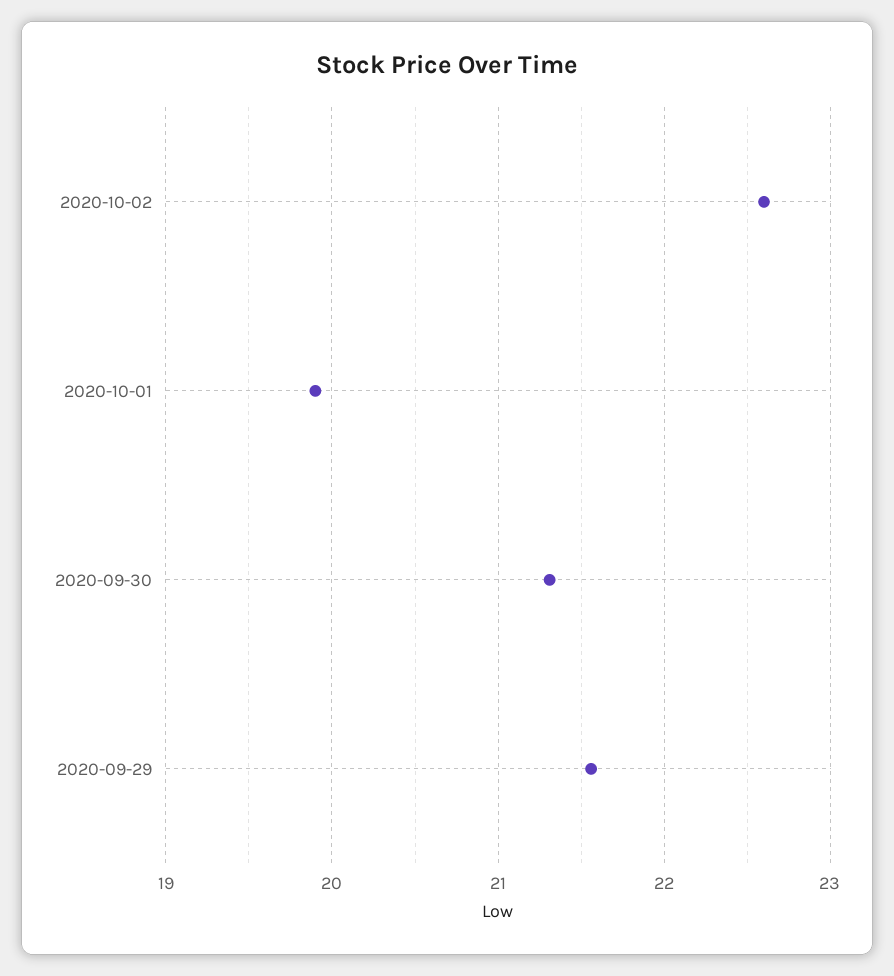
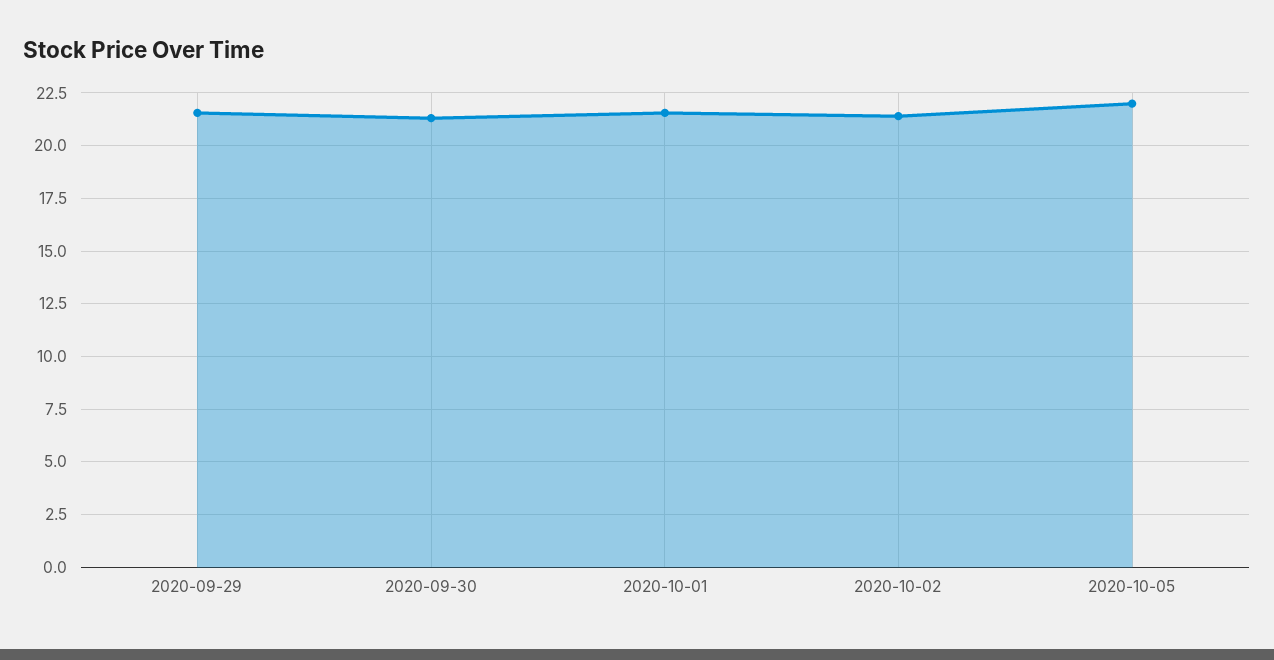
2020-10-02: 22.6 -> 21.5
2020-10-01: 19.9 -> 21.5
2020-10-05: none -> 22

